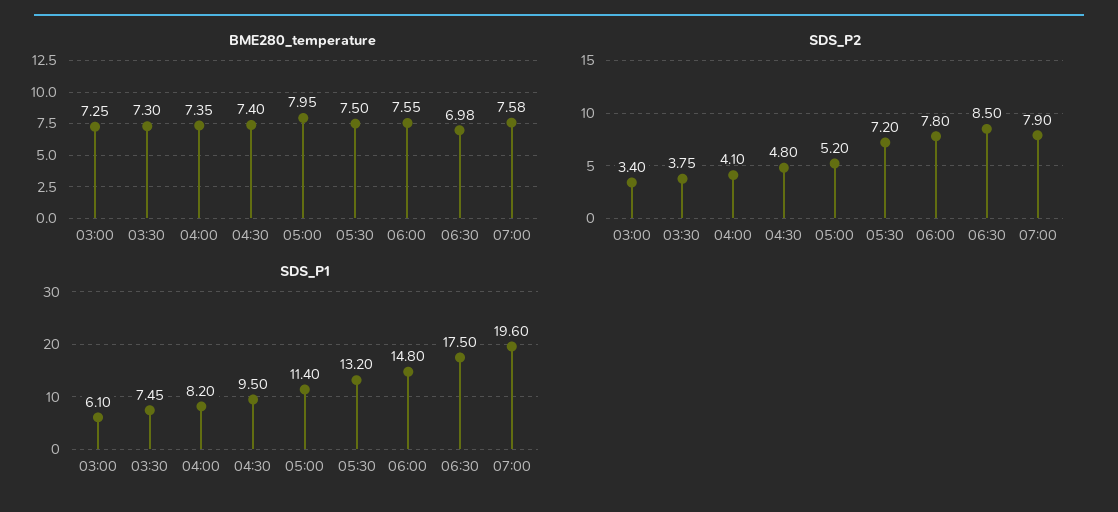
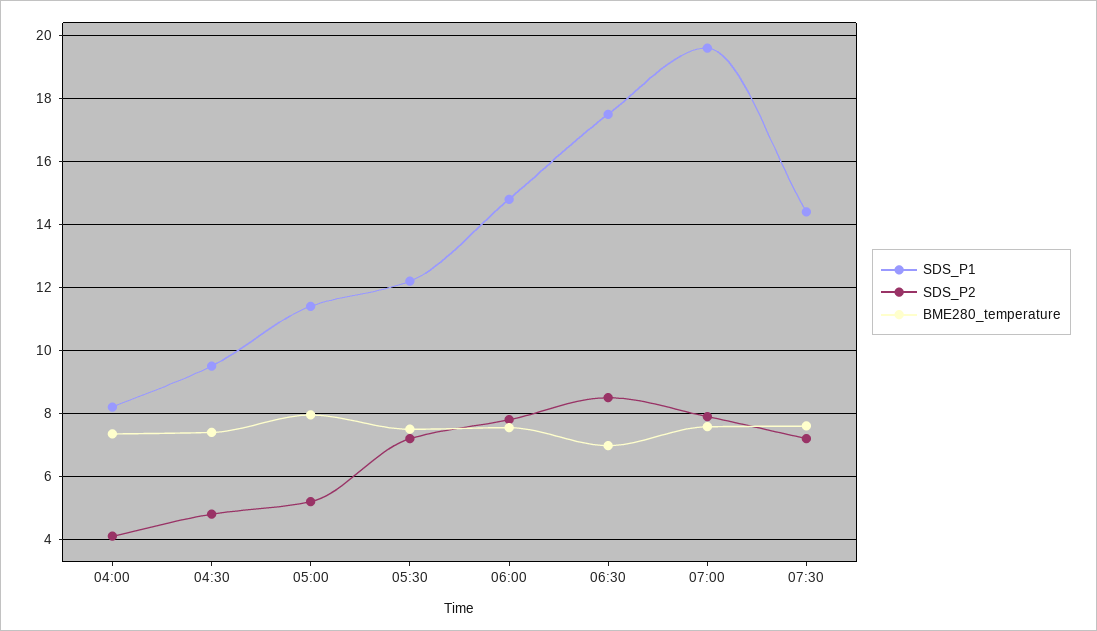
BME280_temperature, 03:00: 7.25 -> none
BME280_temperature, 03:30: 7.3 -> none
SDS_P2, 03:00: 3.4 -> none
SDS_P2, 03:30: 3.75 -> none
SDS_P1, 03:00: 6.1 -> none
SDS_P1, 03:30: 7.45 -> none
SDS_P1, 05:30: 13.2 -> 12.2
SDS_P1, 07:30: none -> 14.4
SDS_P2, 07:30: none -> 7.2
BME280_temperature, 07:30: none -> 7.6

